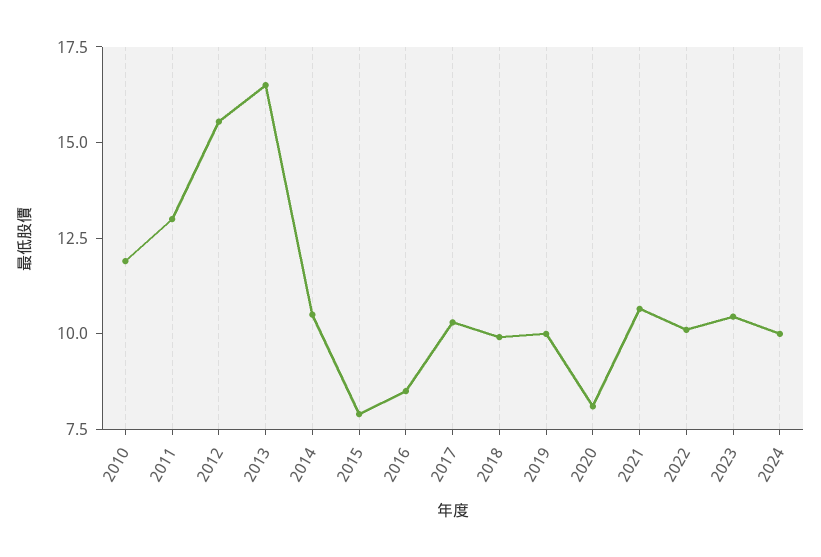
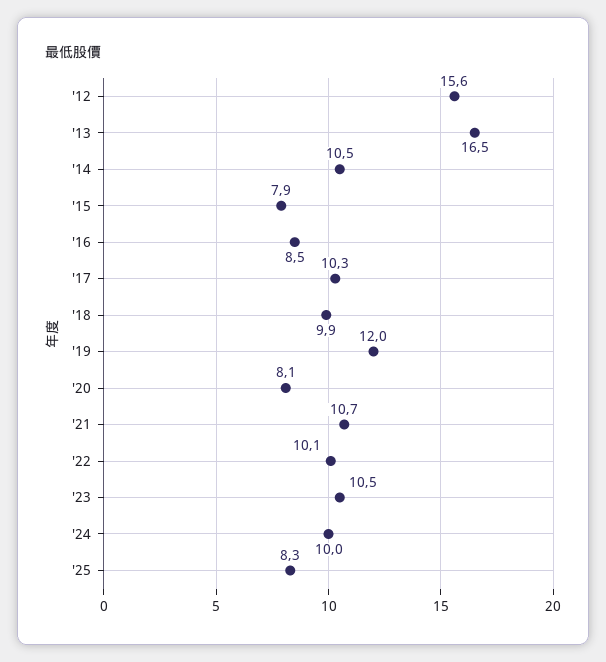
2010: 12 -> none
2011: 13 -> none
2019: 10 -> 12
'25: none -> 8.3

